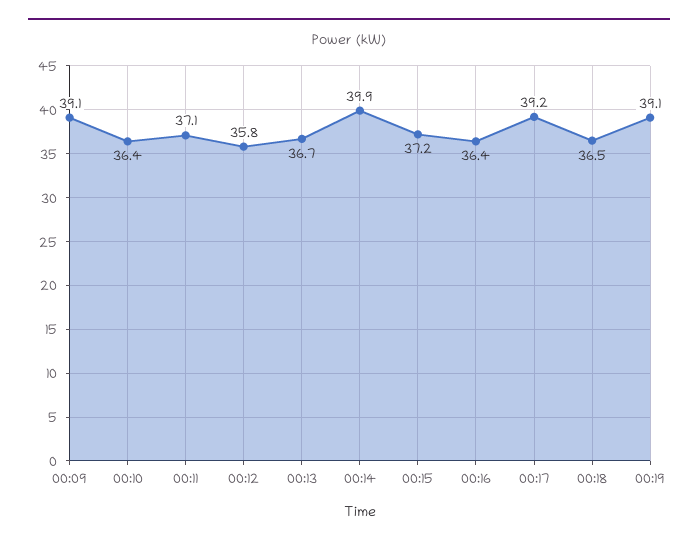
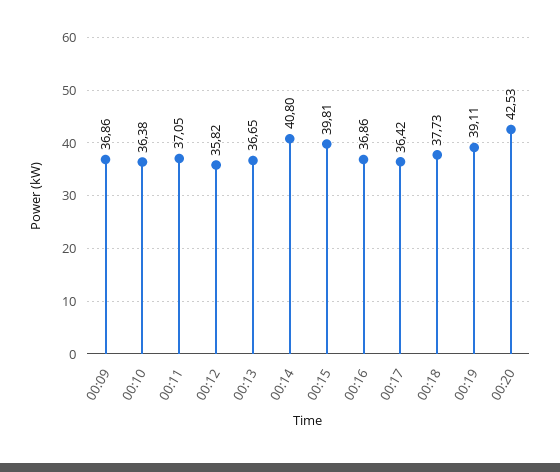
00:09: 39.1 -> 36.86
00:14: 39.9 -> 40.8
00:15: 37.2 -> 39.81
00:16: 36.4 -> 36.86
00:17: 39.2 -> 36.42
00:18: 36.5 -> 37.73
00:20: none -> 42.53

